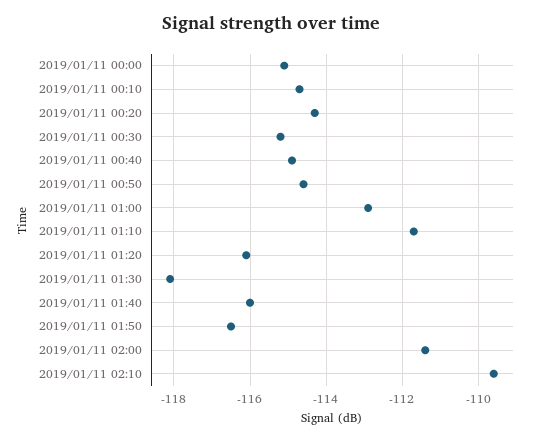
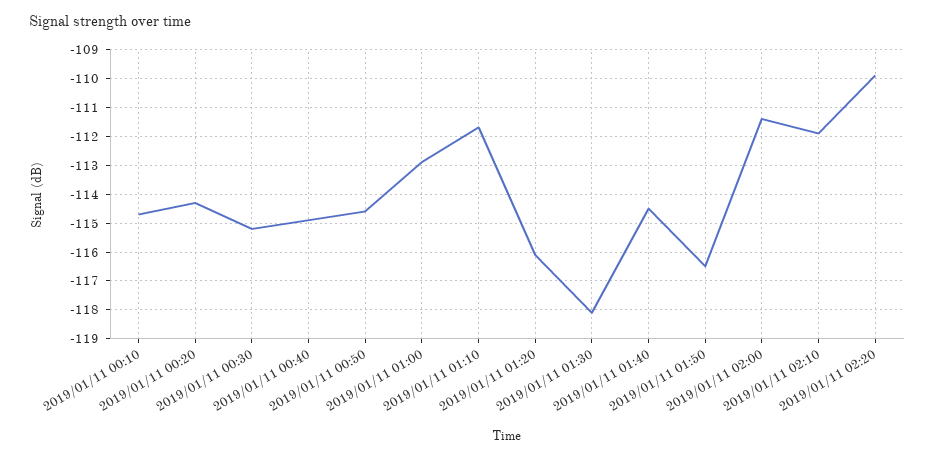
2019/01/11 00:00: -115 -> none
2019/01/11 01:40: -116 -> -114.5
2019/01/11 02:10: -109.5 -> -112
2019/01/11 02:20: none -> -110

